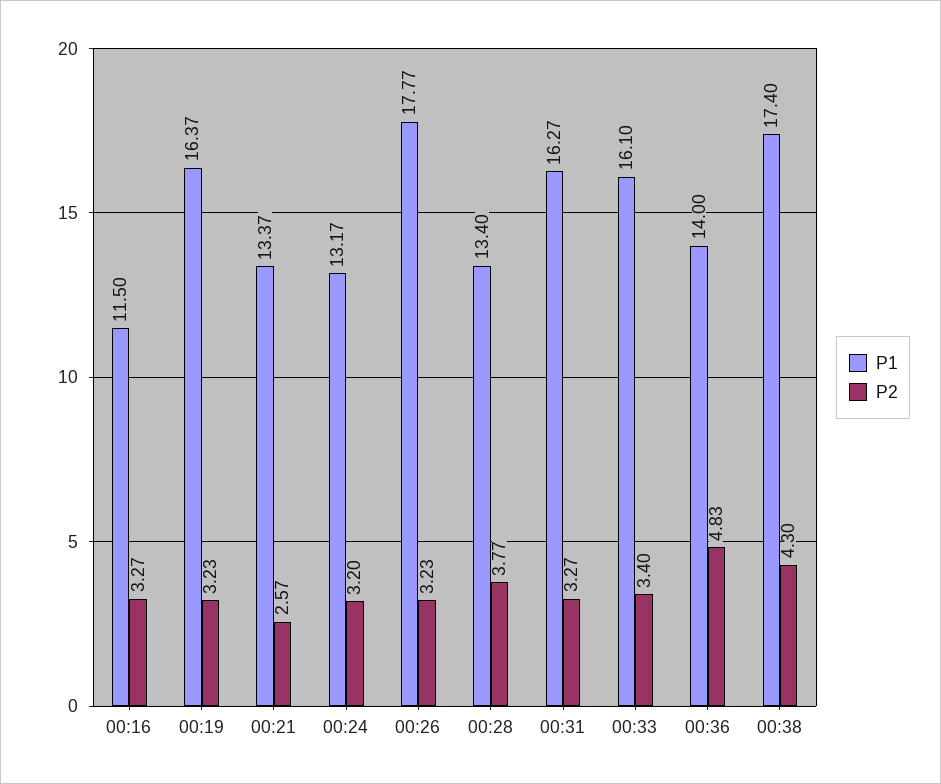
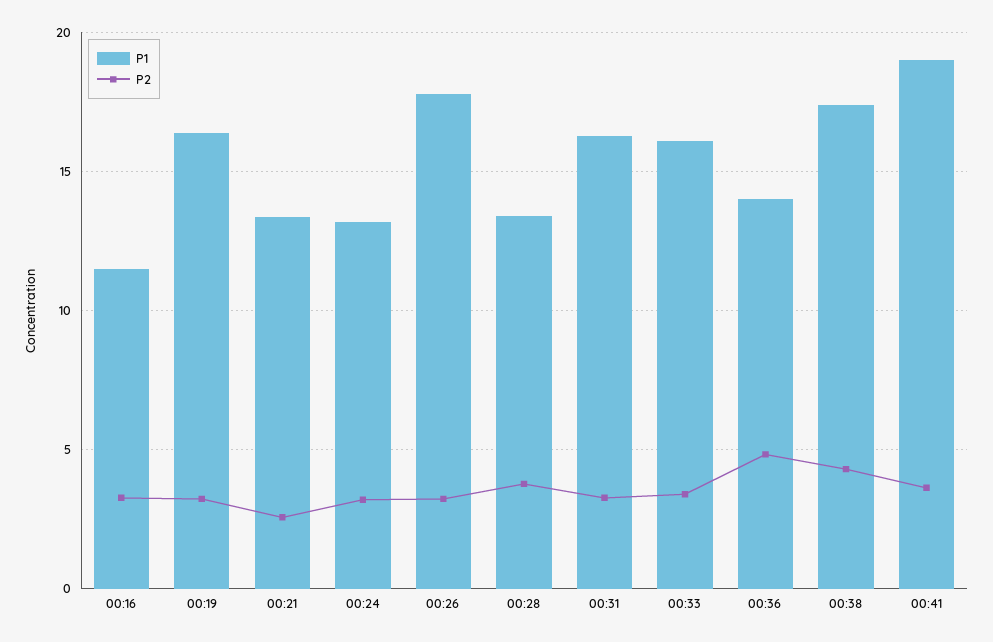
P1, 00:41: none -> 19
P2, 00:41: none -> 3.5

